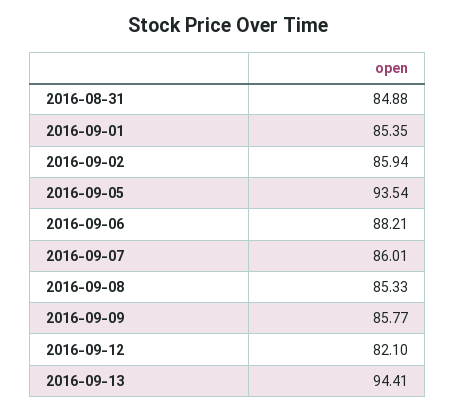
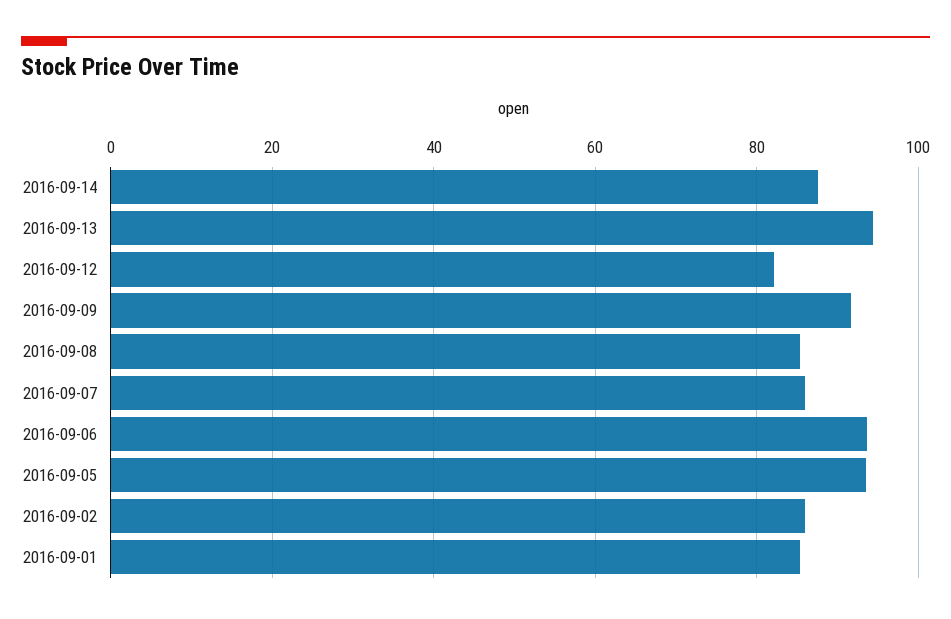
2016-08-31: 84.88 -> none
2016-09-06: 88.21 -> 94
2016-09-09: 85.77 -> 92
2016-09-14: none -> 88

